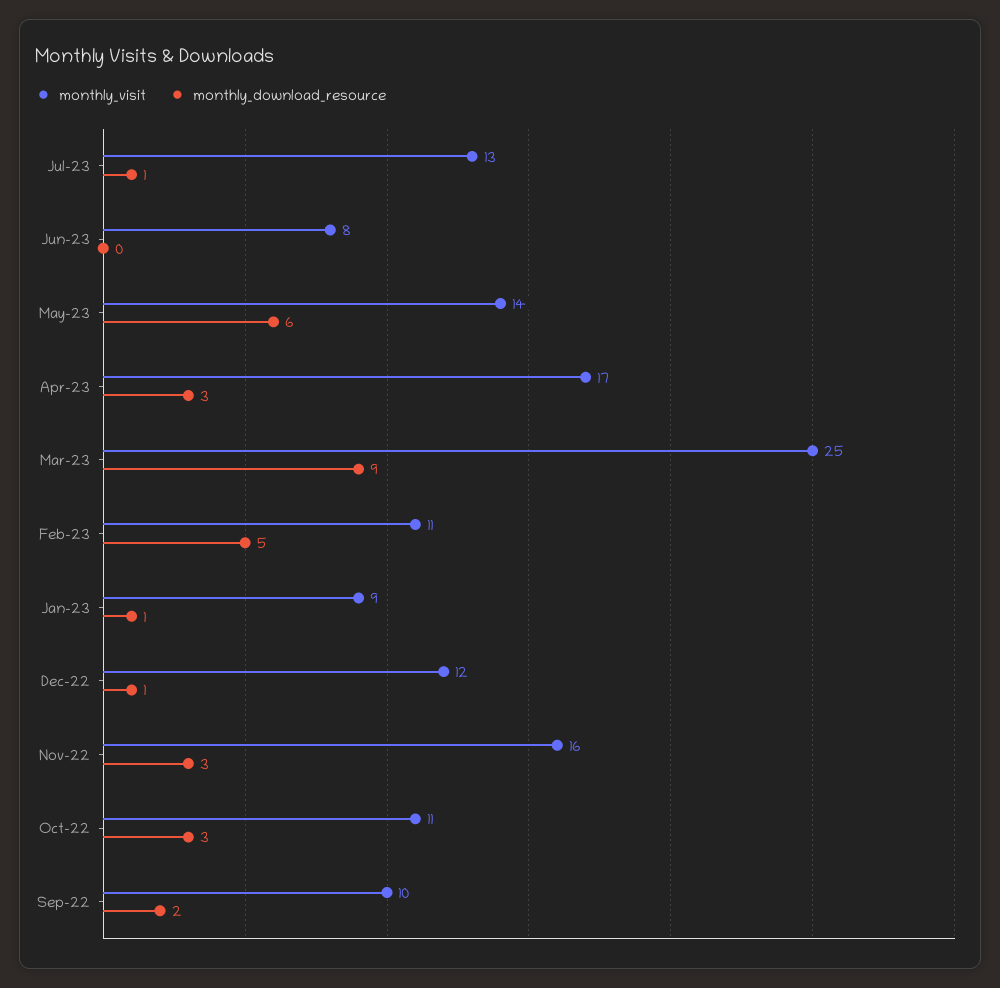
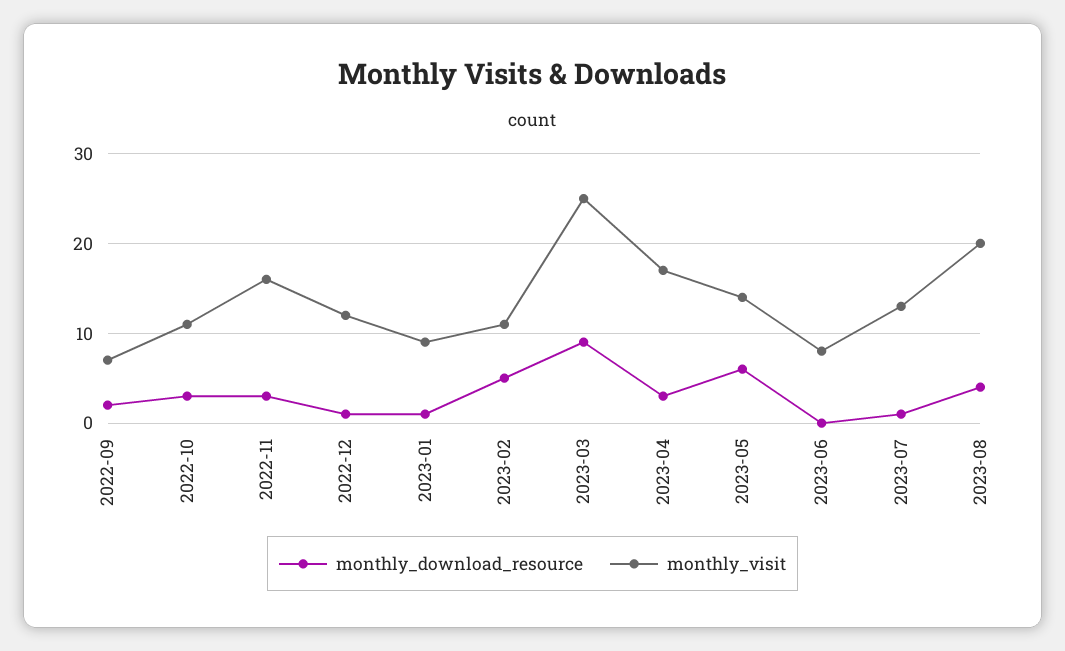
monthly_visit, Sep-22: 10 -> 7
monthly_download_resource, 2023-08: none -> 4
monthly_visit, 2023-08: none -> 20

